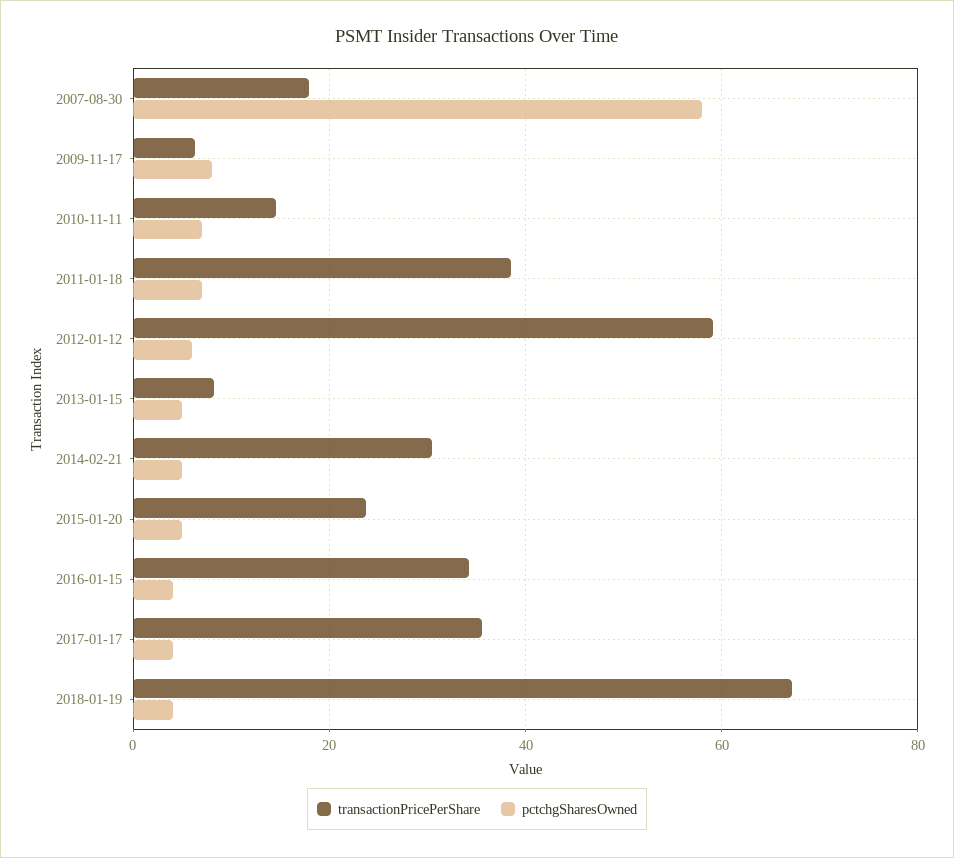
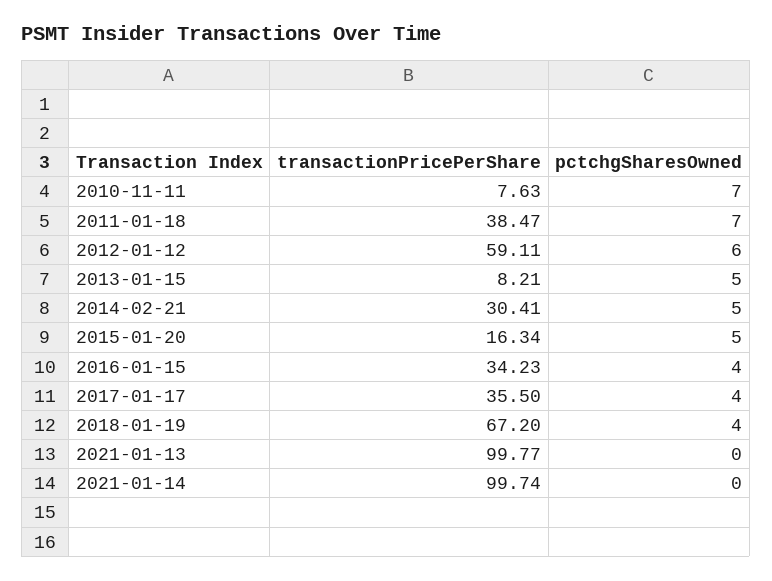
transactionPricePerShare, 2007-08-30: 18 -> none
pctchgSharesOwned, 2007-08-30: 58 -> none
transactionPricePerShare, 2009-11-17: 6 -> none
pctchgSharesOwned, 2009-11-17: 8 -> none
transactionPricePerShare, 2010-11-11: 14 -> 7.63
transactionPricePerShare, 2015-01-20: 24 -> 16.34
transactionPricePerShare, 2021-01-13: none -> 99.77
pctchgSharesOwned, 2021-01-13: none -> 0
transactionPricePerShare, 2021-01-14: none -> 99.74
pctchgSharesOwned, 2021-01-14: none -> 0

